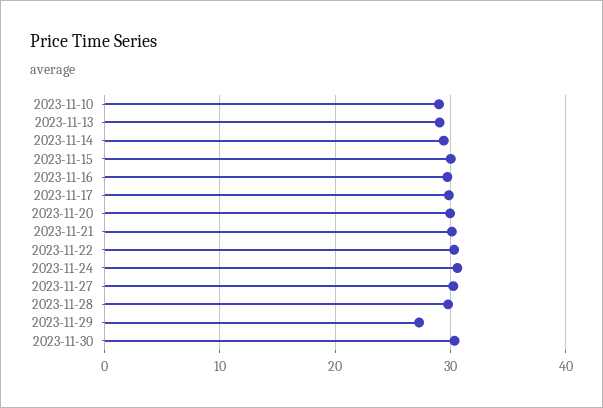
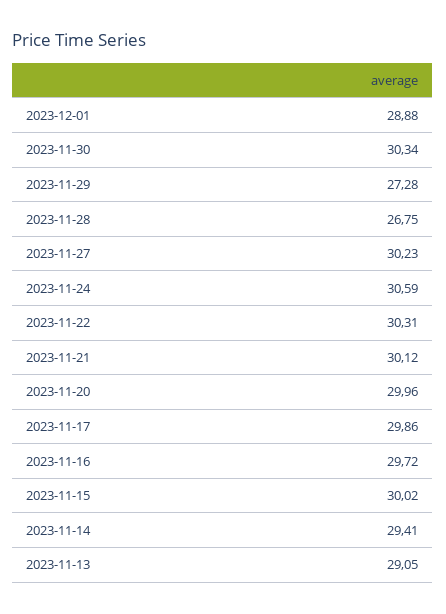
2023-11-10: 29 -> none
2023-11-28: 30 -> 26.75
2023-12-01: none -> 28.88

